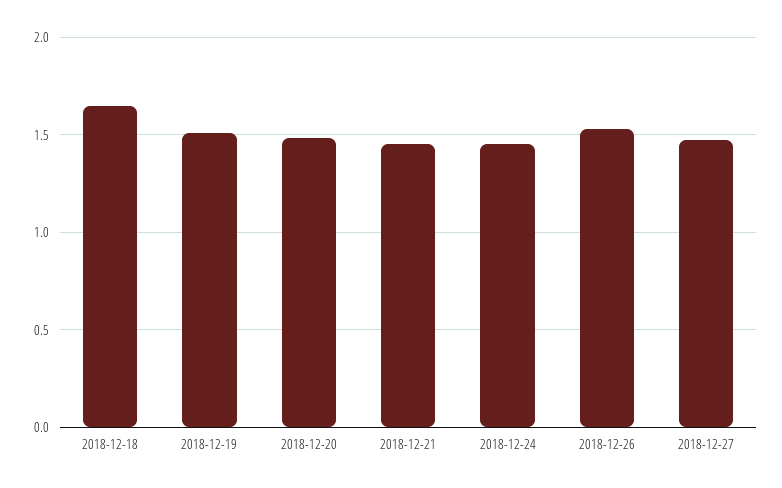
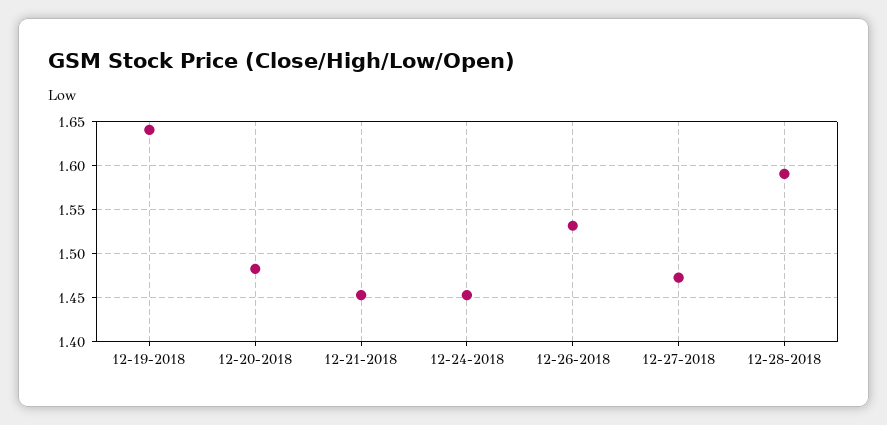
2018-12-18: 1.65 -> none
2018-12-19: 1.5 -> 1.64
12-28-2018: none -> 1.59

